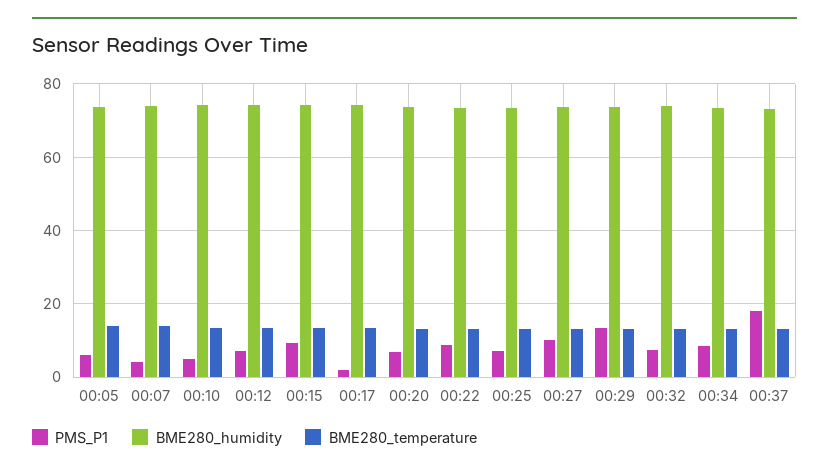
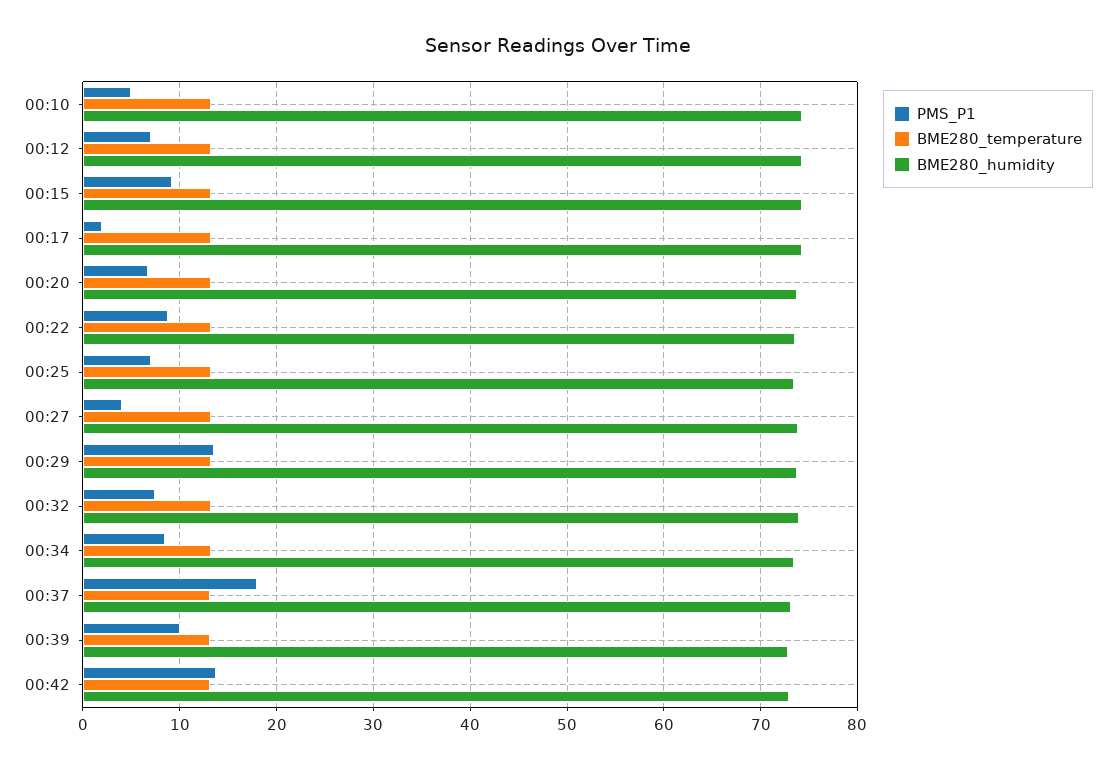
PMS_P1, 00:05: 6 -> none
BME280_humidity, 00:05: 74 -> none
BME280_temperature, 00:05: 14 -> none
PMS_P1, 00:07: 4 -> none
BME280_humidity, 00:07: 74 -> none
BME280_temperature, 00:07: 14 -> none
PMS_P1, 00:27: 10 -> 4
PMS_P1, 00:39: none -> 10
BME280_temperature, 00:39: none -> 13
BME280_humidity, 00:39: none -> 73
PMS_P1, 00:42: none -> 14
BME280_temperature, 00:42: none -> 13
BME280_humidity, 00:42: none -> 73

